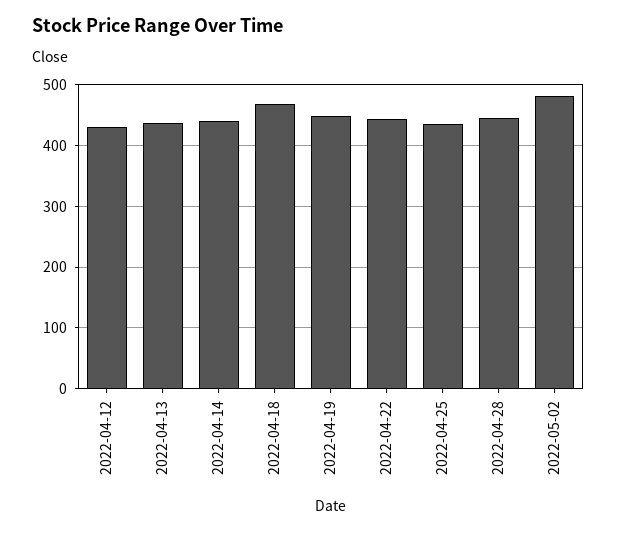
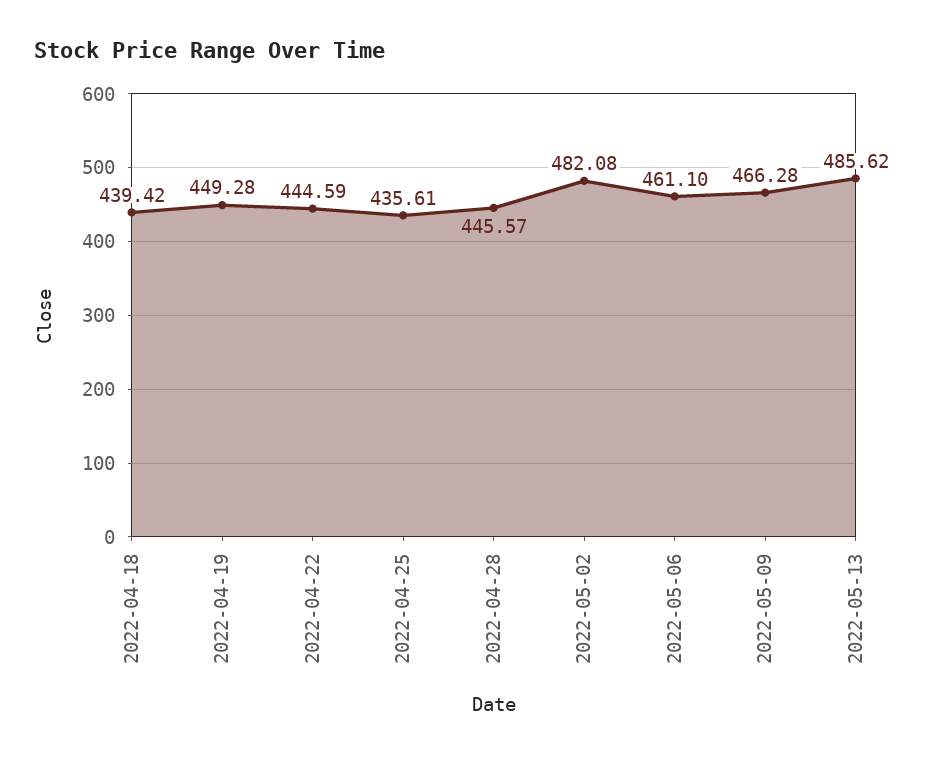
2022-04-12: 430 -> none
2022-04-13: 440 -> none
2022-04-14: 440 -> none
2022-04-18: 470 -> 439.42
2022-05-06: none -> 461.1
2022-05-09: none -> 466.28
2022-05-13: none -> 485.62

